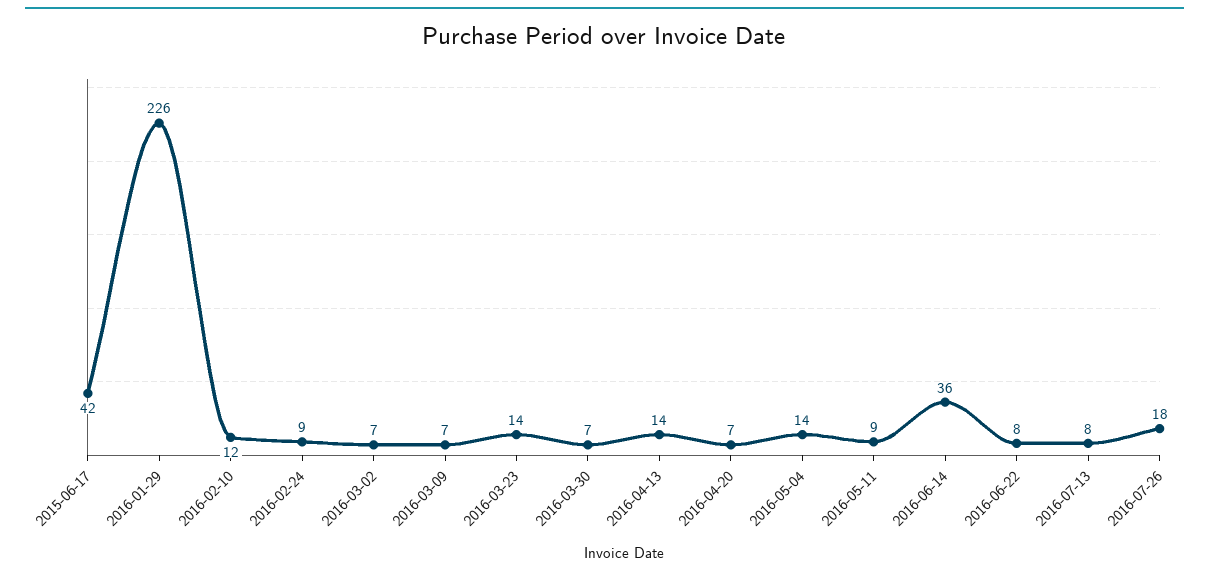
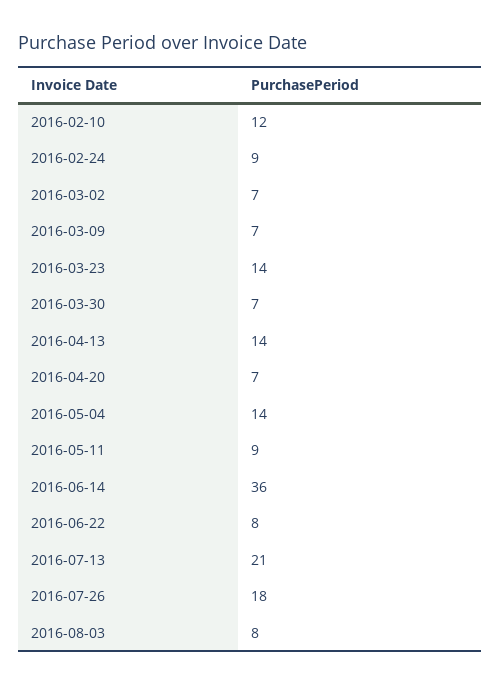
2015-06-17: 42 -> none
2016-01-29: 226 -> none
2016-07-13: 8 -> 21
2016-08-03: none -> 8

